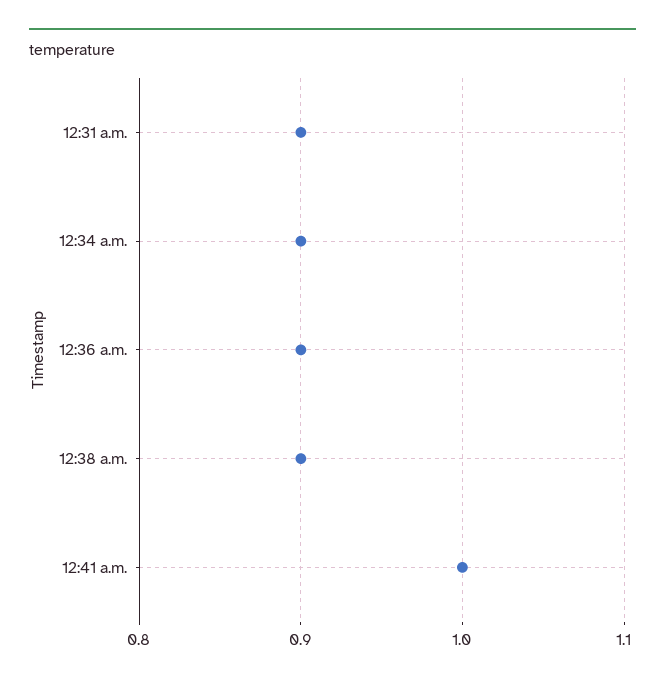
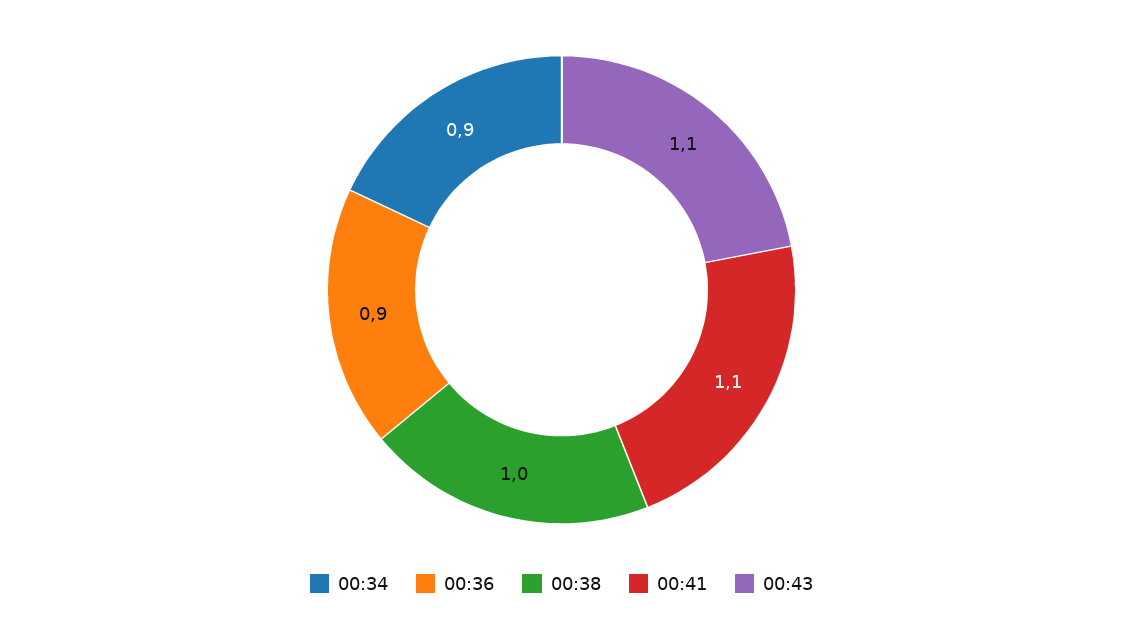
12:31 a.m.: 0.9 -> none
12:38 a.m.: 0.9 -> 1
12:41 a.m.: 1 -> 1.1
00:43: none -> 1.1

